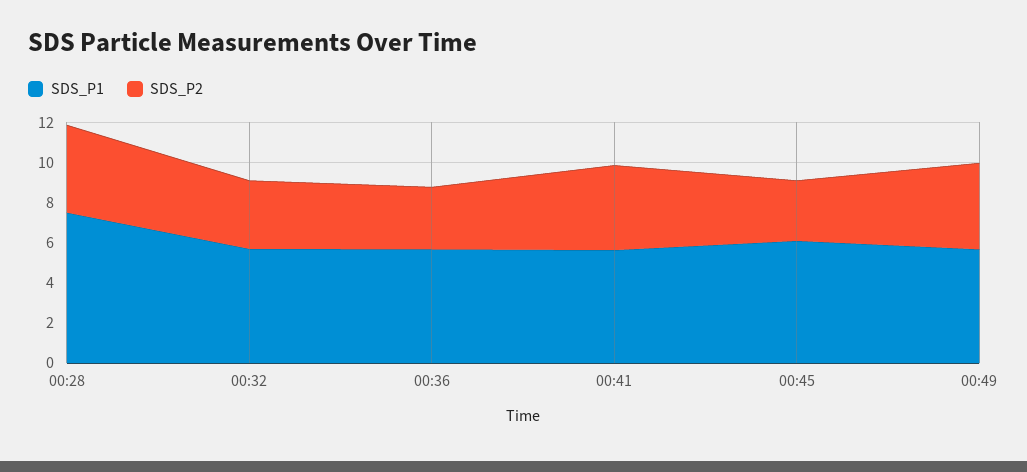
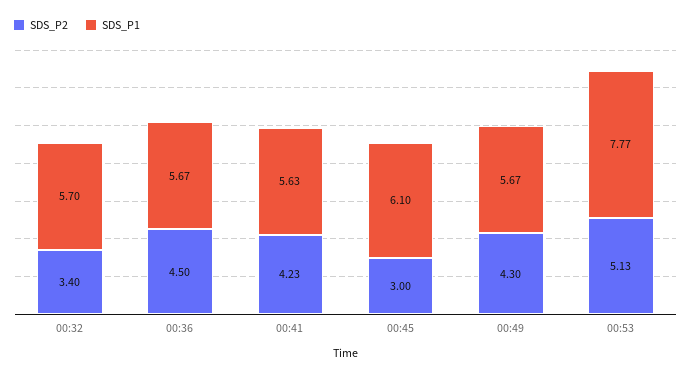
SDS_P1, 00:28: 7.5 -> none
SDS_P2, 00:28: 4.5 -> none
SDS_P2, 00:36: 3 -> 4.5
SDS_P2, 00:53: none -> 5.13
SDS_P1, 00:53: none -> 7.77

